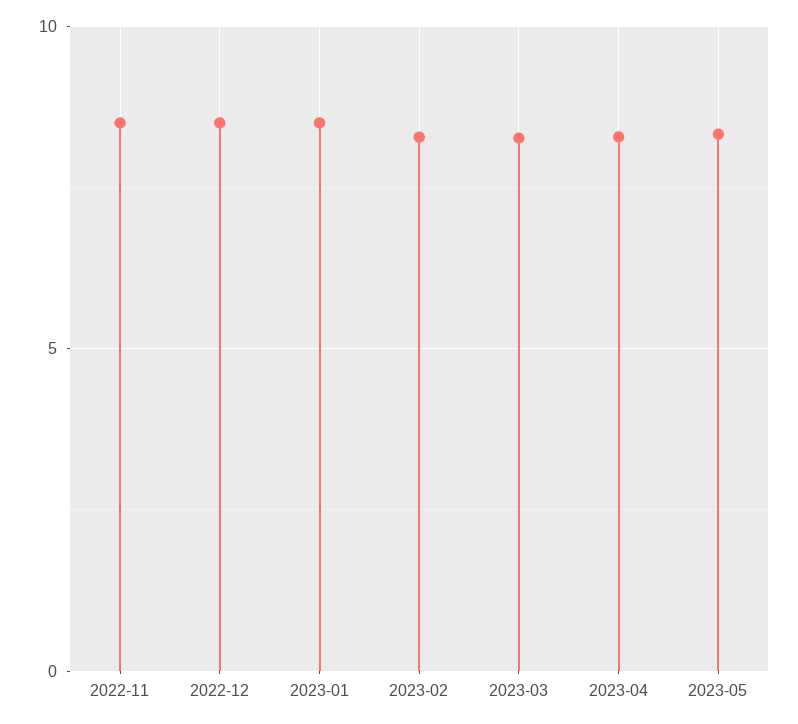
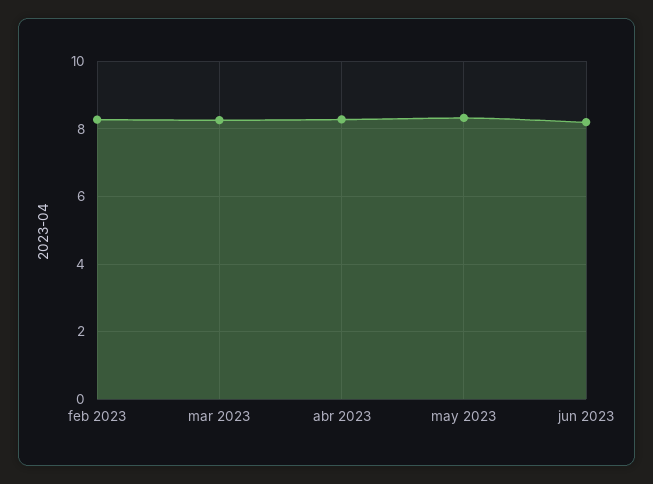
2022-11: 8.5 -> none
2022-12: 8.5 -> none
2023-01: 8.5 -> none
jun 2023: none -> 8.2

